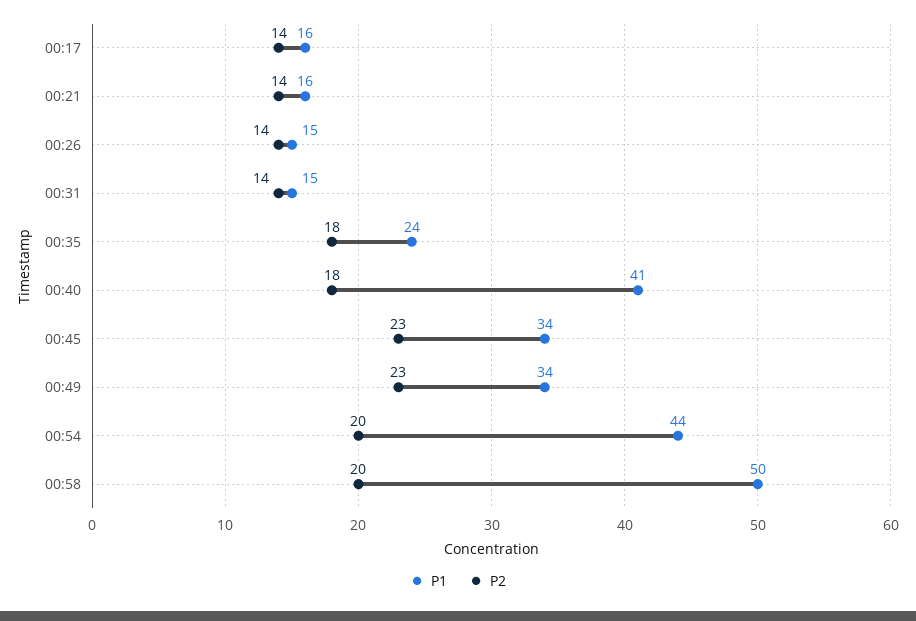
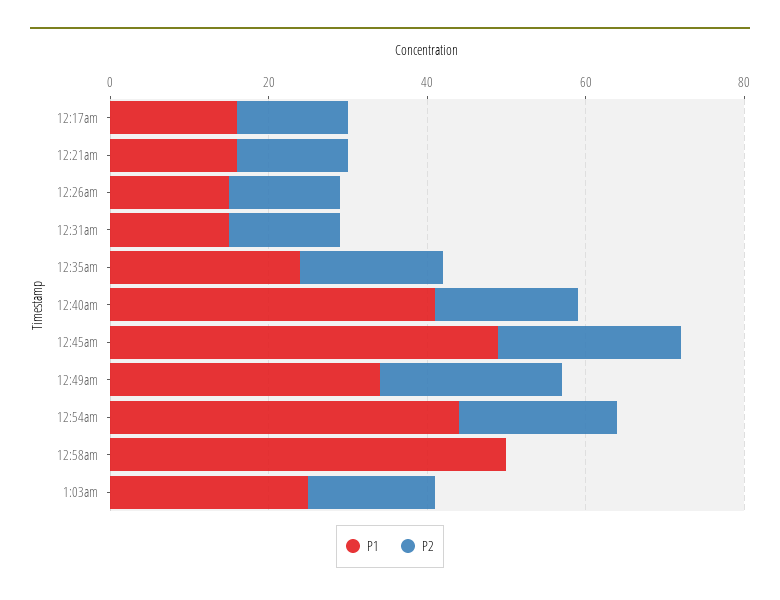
P1, 00:45: 34 -> 50
P2, 00:58: 20 -> 0
P1, 1:03am: none -> 25
P2, 1:03am: none -> 15

